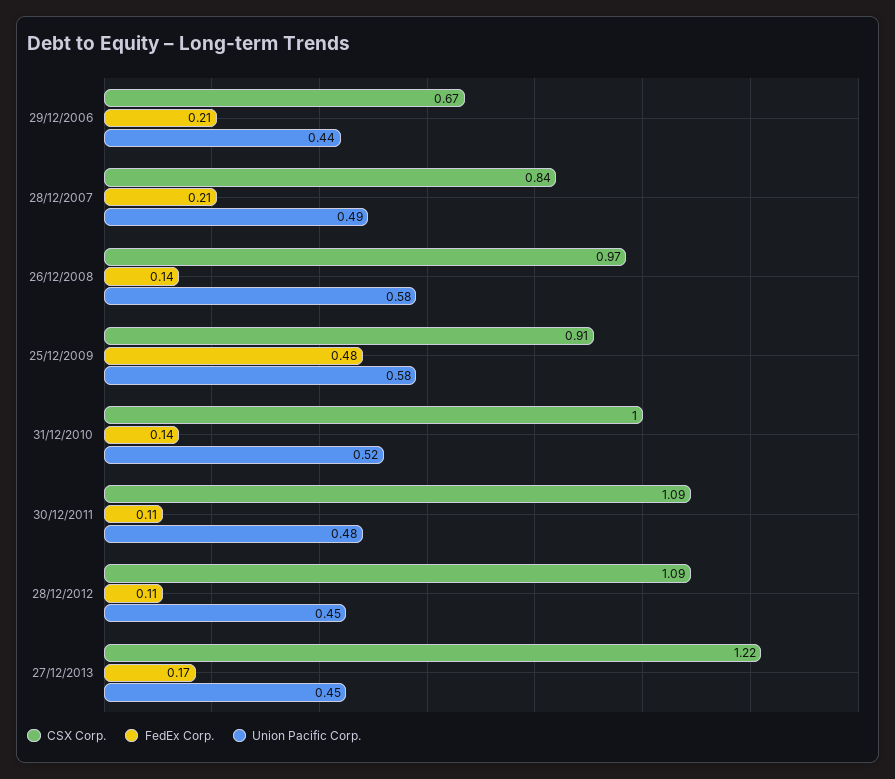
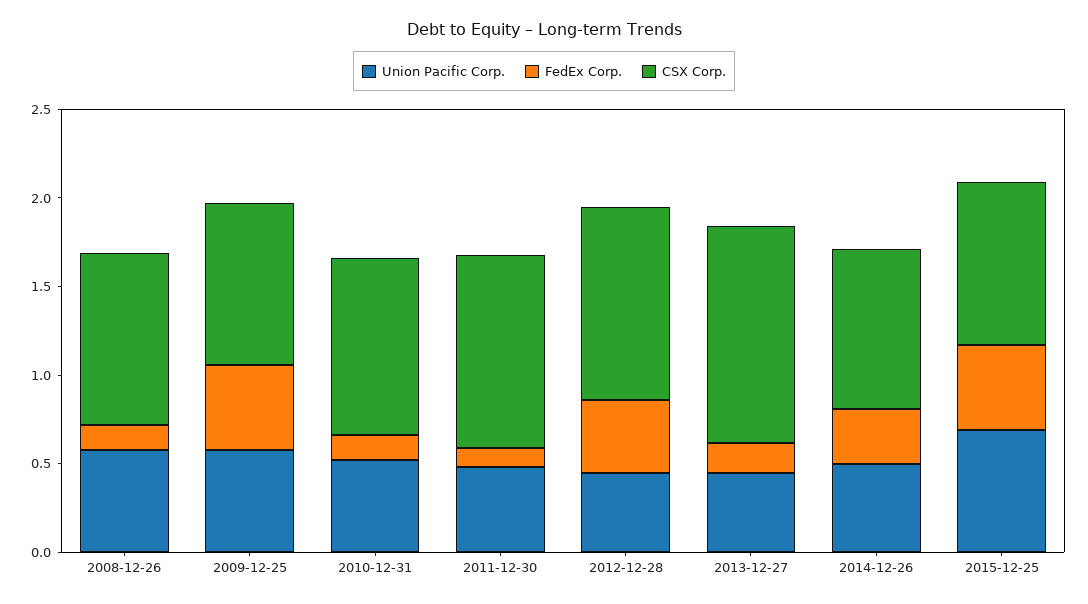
CSX Corp., 29/12/2006: 0.67 -> none
FedEx Corp., 29/12/2006: 0.21 -> none
Union Pacific Corp., 29/12/2006: 0.44 -> none
CSX Corp., 28/12/2007: 0.84 -> none
FedEx Corp., 28/12/2007: 0.21 -> none
Union Pacific Corp., 28/12/2007: 0.49 -> none
FedEx Corp., 28/12/2012: 0.11 -> 0.4
Union Pacific Corp., 2014-12-26: none -> 0.5
FedEx Corp., 2014-12-26: none -> 0.3
CSX Corp., 2014-12-26: none -> 0.9
Union Pacific Corp., 2015-12-25: none -> 0.7
FedEx Corp., 2015-12-25: none -> 0.5
CSX Corp., 2015-12-25: none -> 0.9

